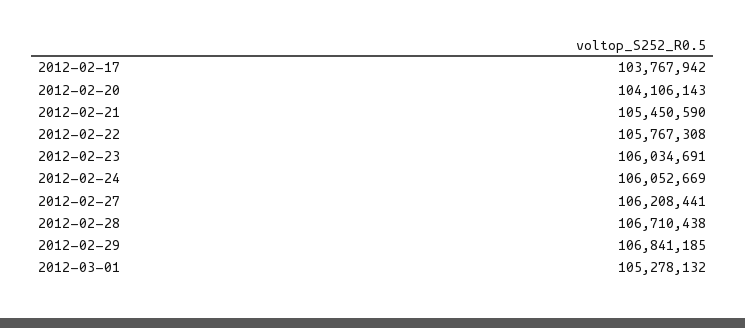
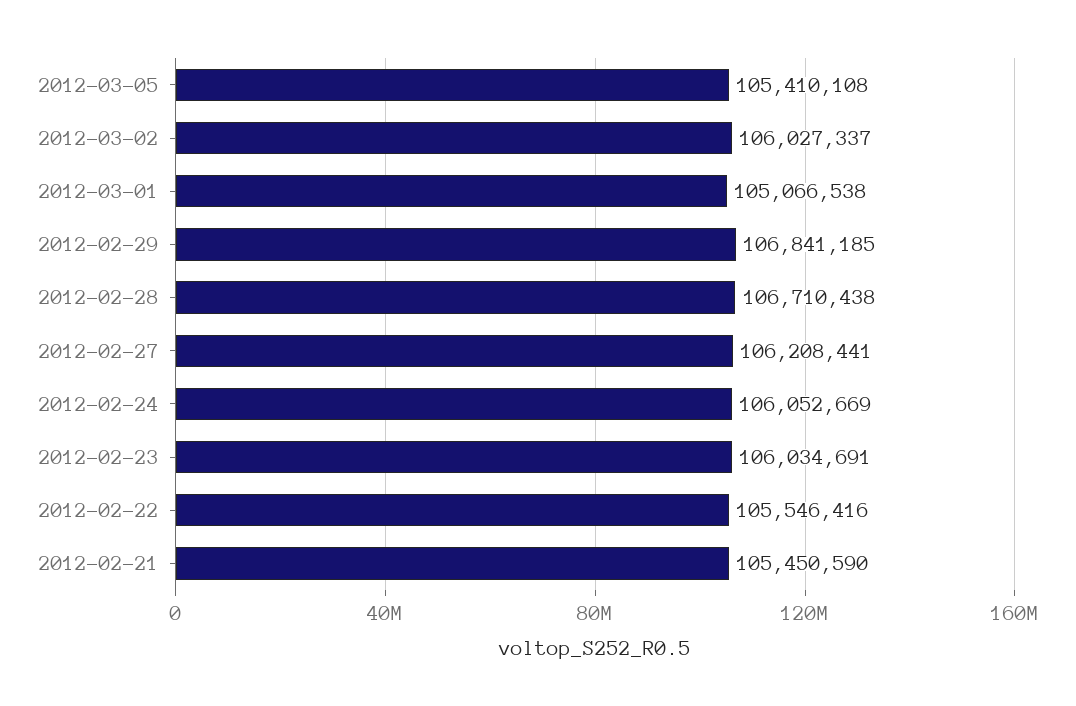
2012-02-17: 103767942 -> none
2012-02-20: 104106143 -> none
2012-02-22: 105767308 -> 105546416
2012-03-01: 105278132 -> 105066538
2012-03-05: none -> 105410108
2012-03-02: none -> 106027337

